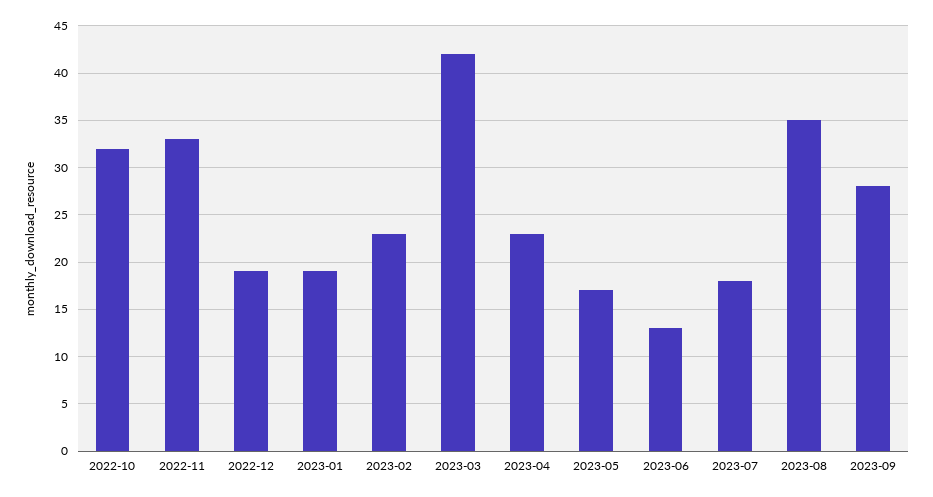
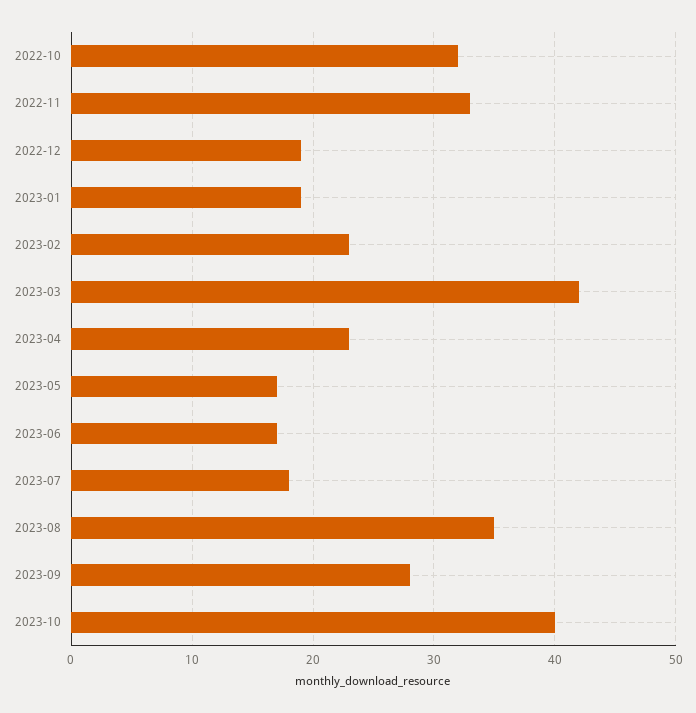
2023-06: 13 -> 17
2023-10: none -> 40

